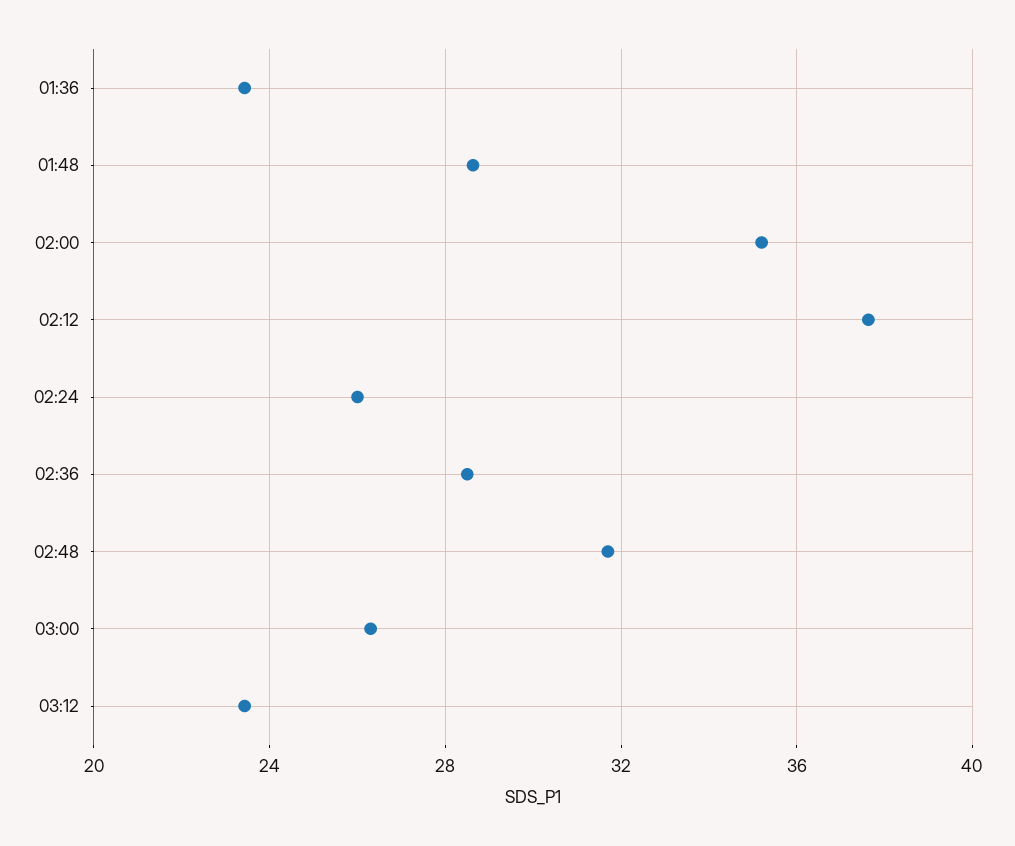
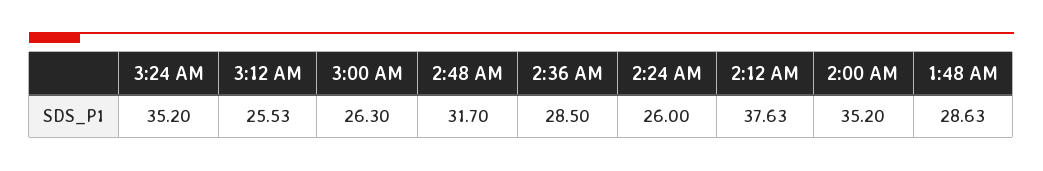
01:36: 23.5 -> none
03:12: 23.5 -> 25.53
3:24 AM: none -> 35.2

